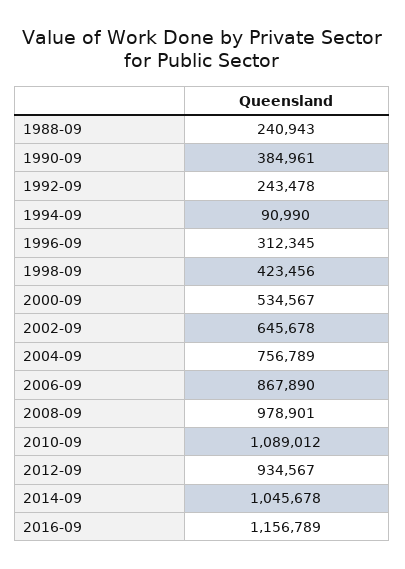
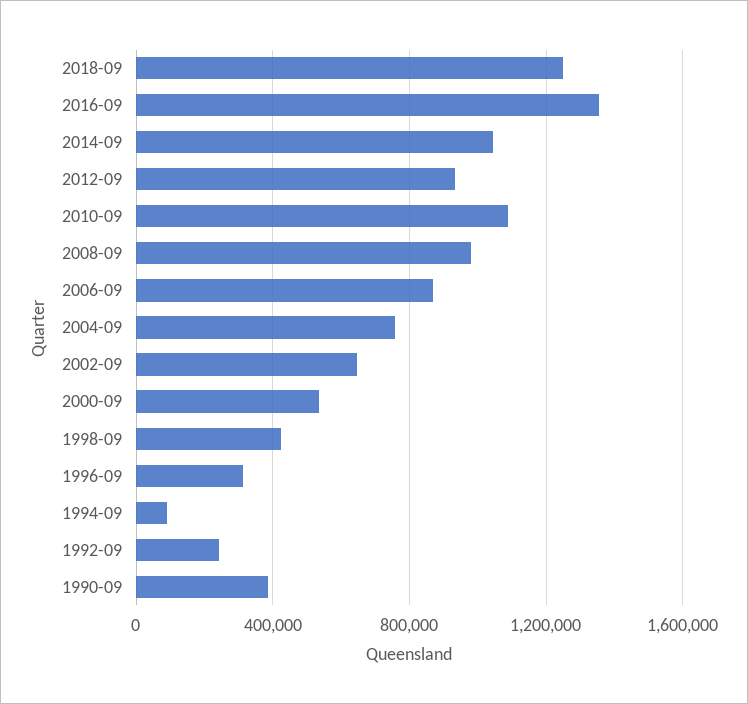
1988-09: 240943 -> none
2016-09: 1156789 -> 1350000
2018-09: none -> 1250000

